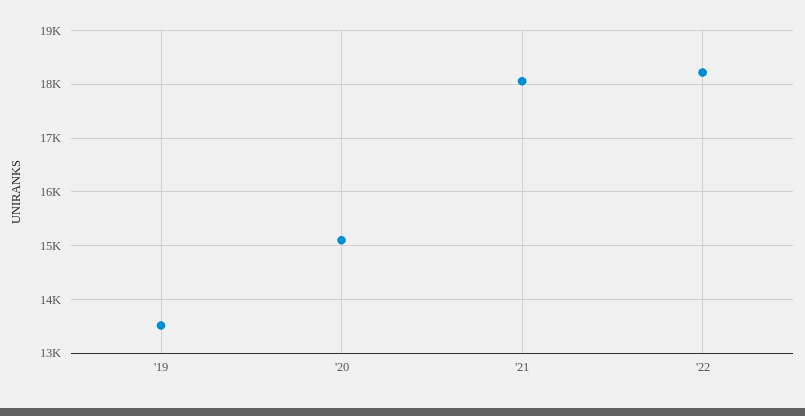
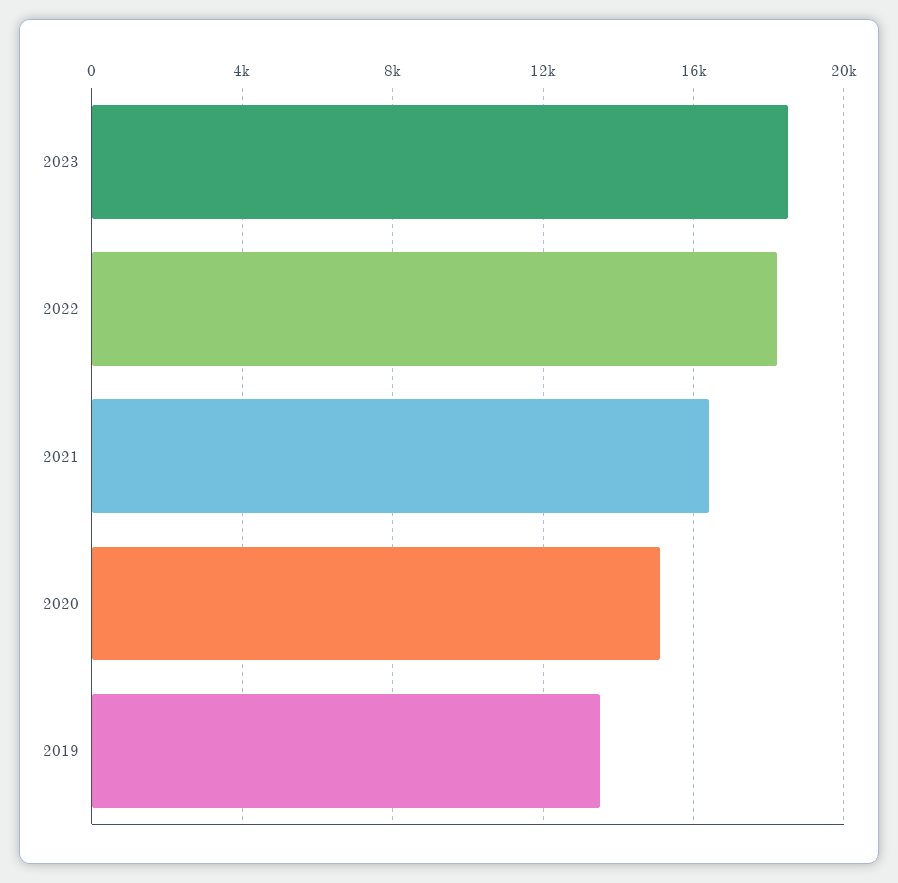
'21: 18000 -> 16500
2023: none -> 18500

